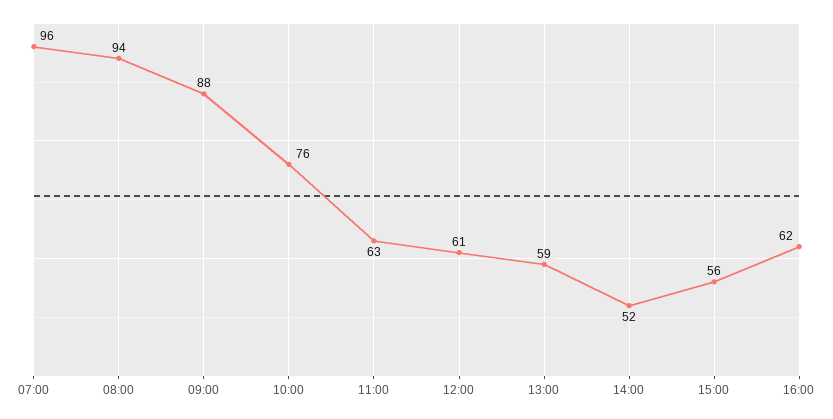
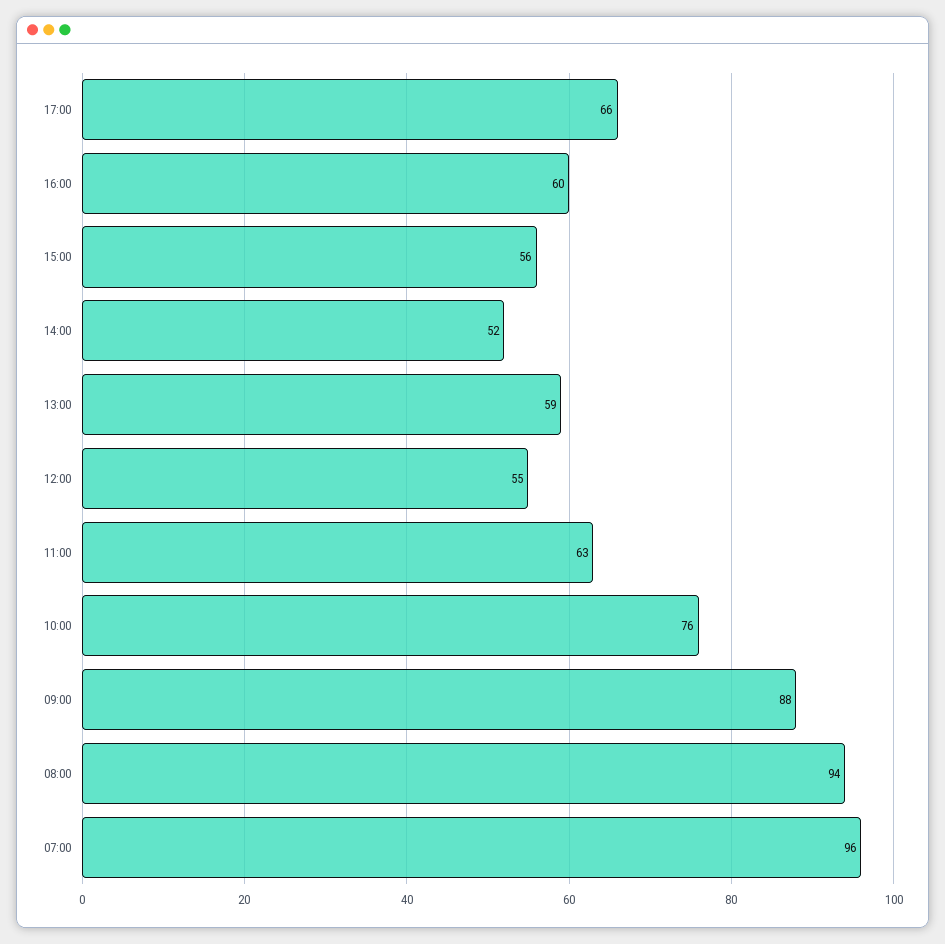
12:00: 61 -> 55
16:00: 62 -> 60
17:00: none -> 66

